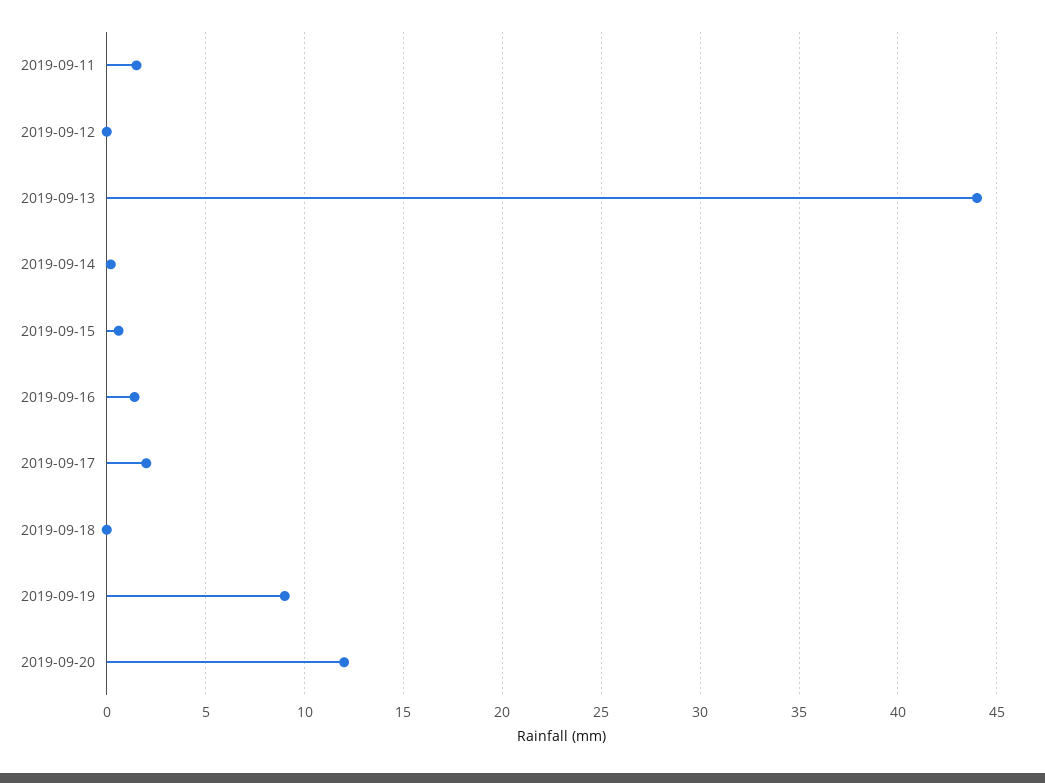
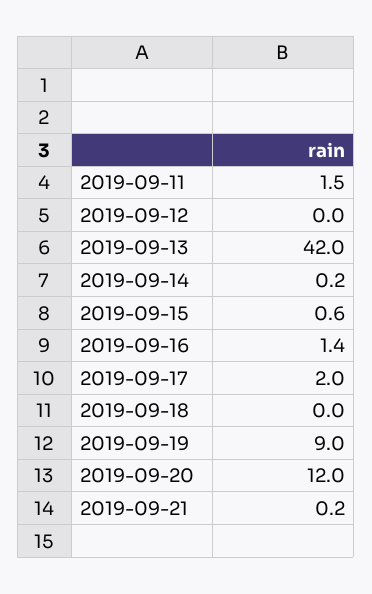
2019-09-13: 44 -> 42
2019-09-21: none -> 0.2

